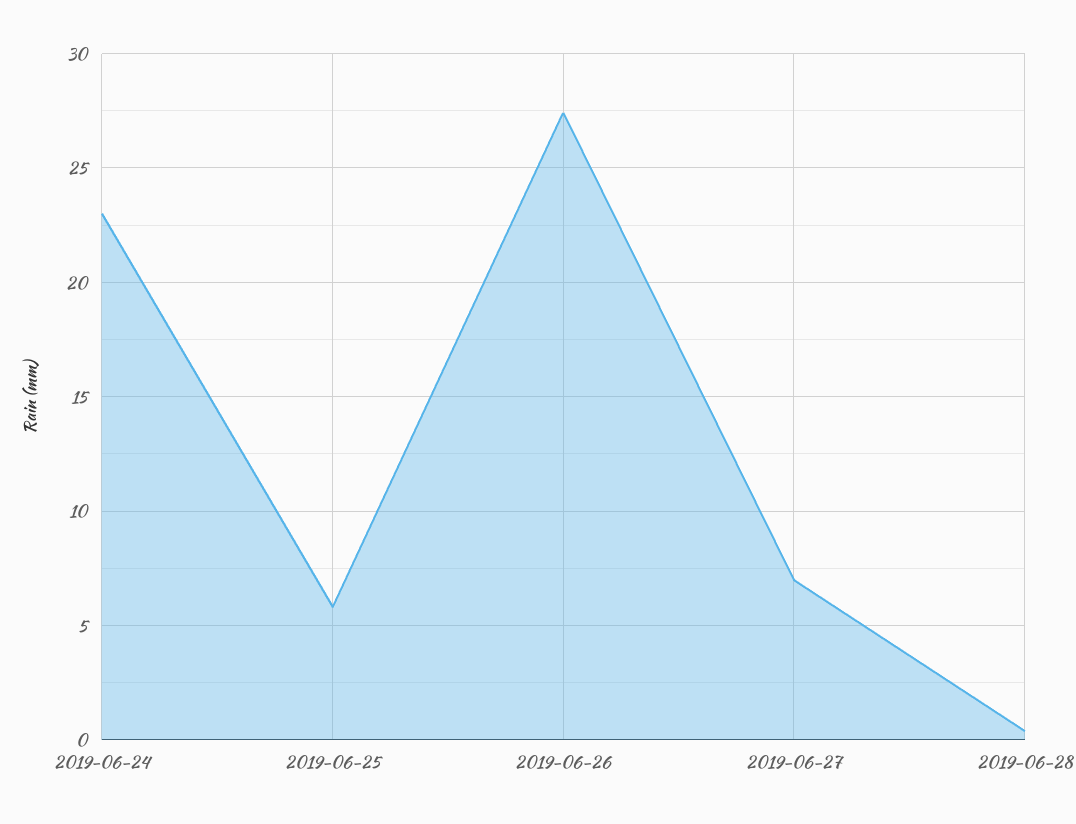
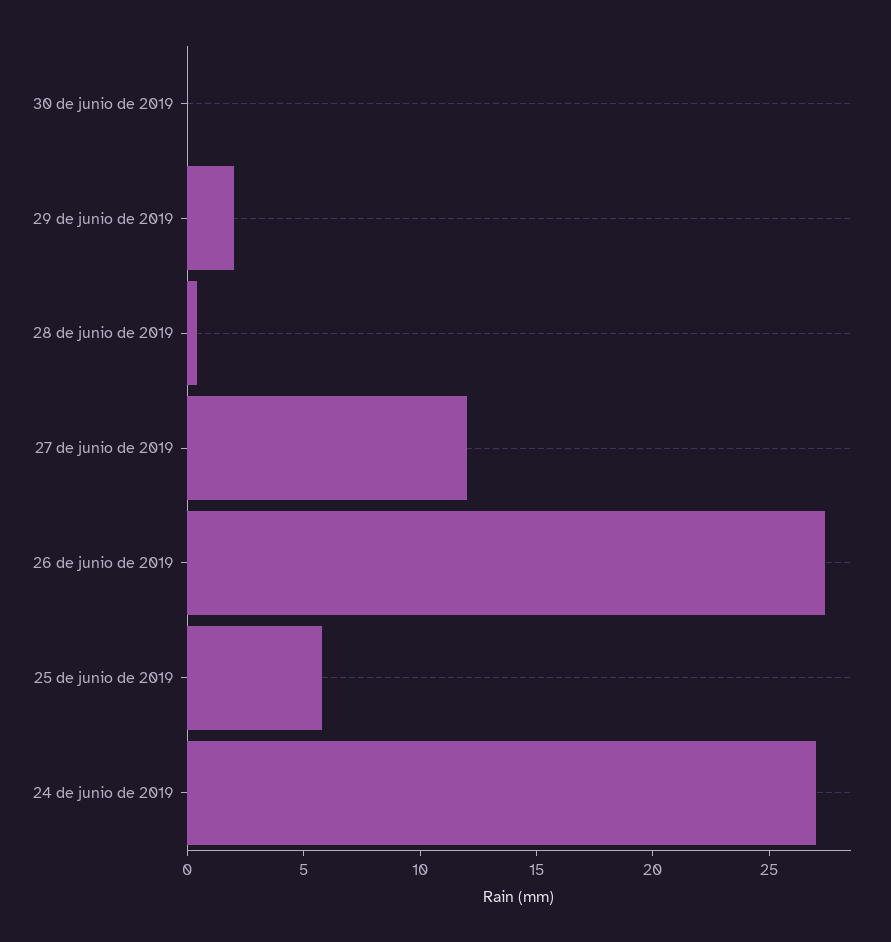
2019-06-24: 23 -> 27
2019-06-27: 7 -> 12
30 de junio de 2019: none -> 0
29 de junio de 2019: none -> 2

